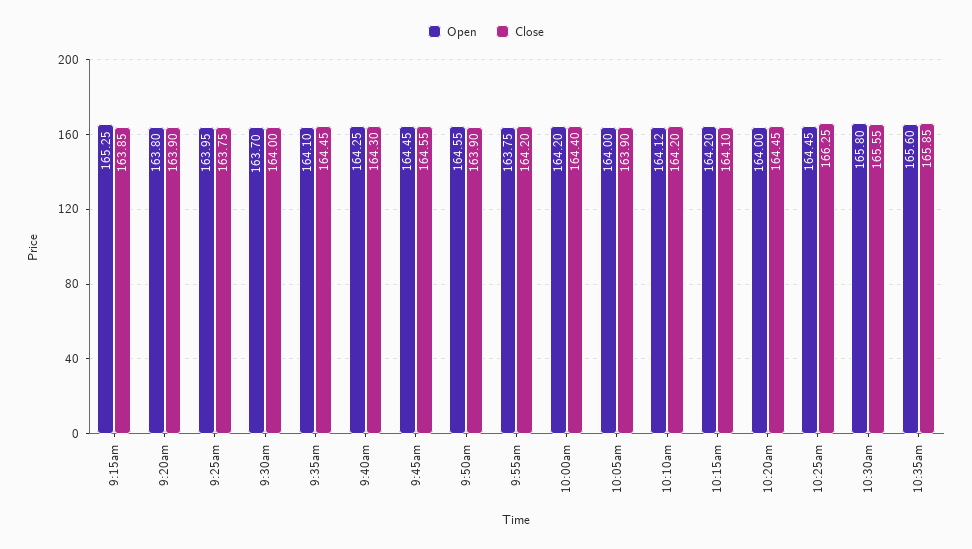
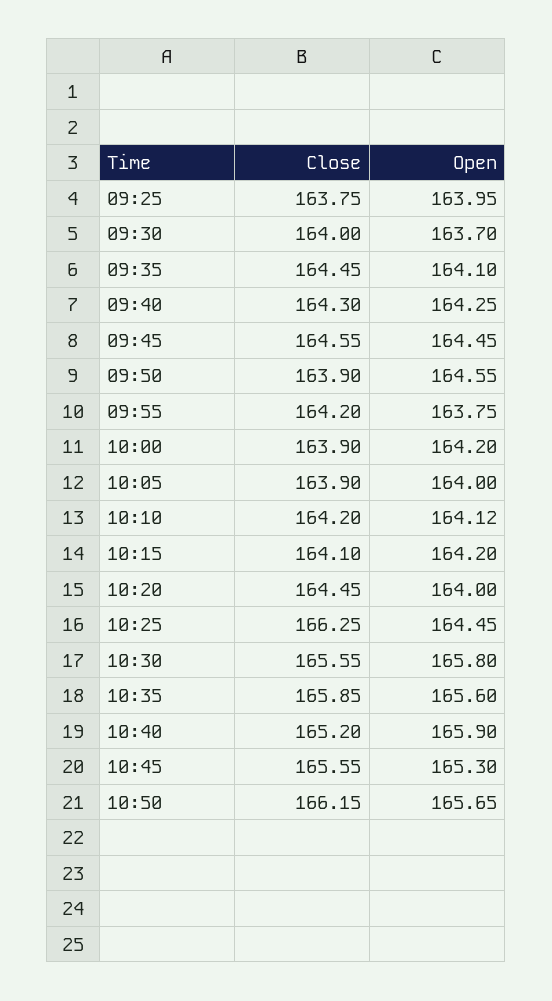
Open, 9:15am: 165.25 -> none
Close, 9:15am: 163.85 -> none
Open, 9:20am: 163.8 -> none
Close, 9:20am: 163.9 -> none
Close, 10:00am: 164.4 -> 163.9
Close, 10:40: none -> 165.2
Open, 10:40: none -> 165.9
Close, 10:45: none -> 165.55
Open, 10:45: none -> 165.3
Close, 10:50: none -> 166.15
Open, 10:50: none -> 165.65

